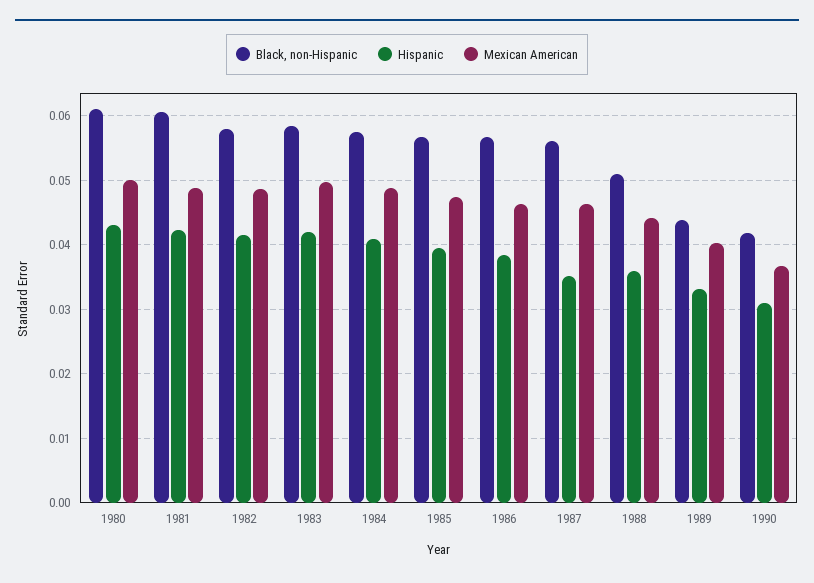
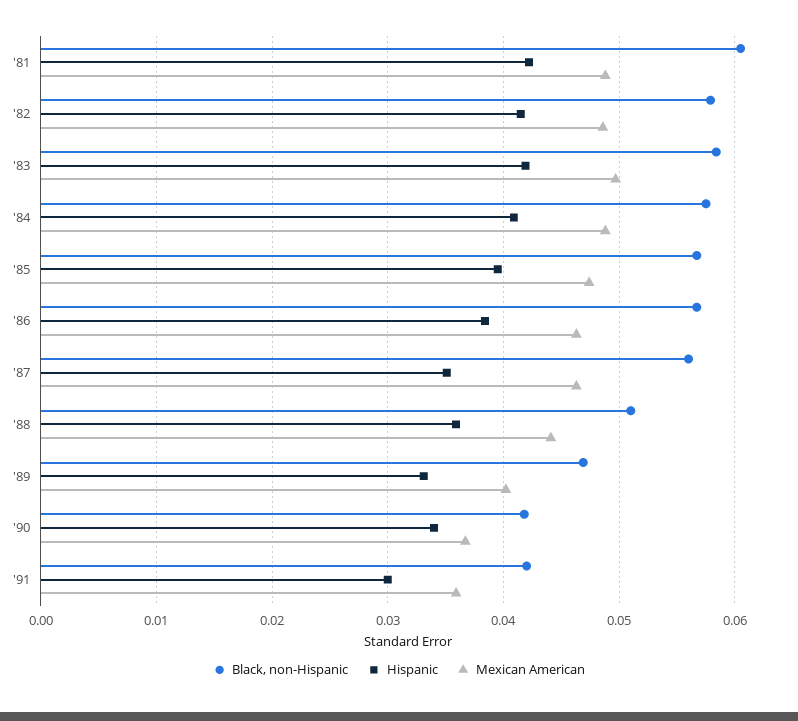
Black, non-Hispanic, 1980: 0.061 -> none
Hispanic, 1980: 0.043 -> none
Mexican American, 1980: 0.05 -> none
Black, non-Hispanic, 1989: 0.044 -> 0.047
Hispanic, 1990: 0.031 -> 0.034
Black, non-Hispanic, '91: none -> 0.042
Hispanic, '91: none -> 0.03
Mexican American, '91: none -> 0.036

